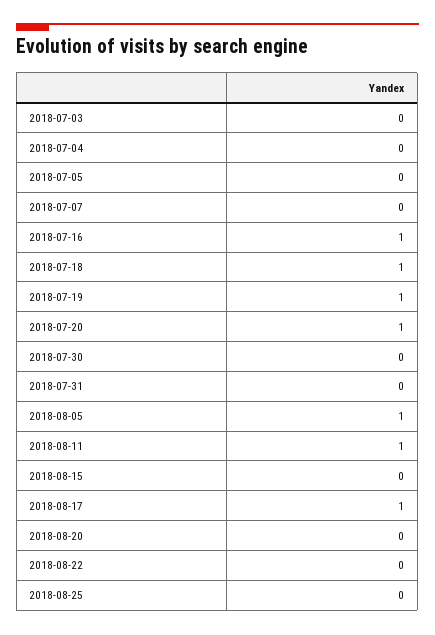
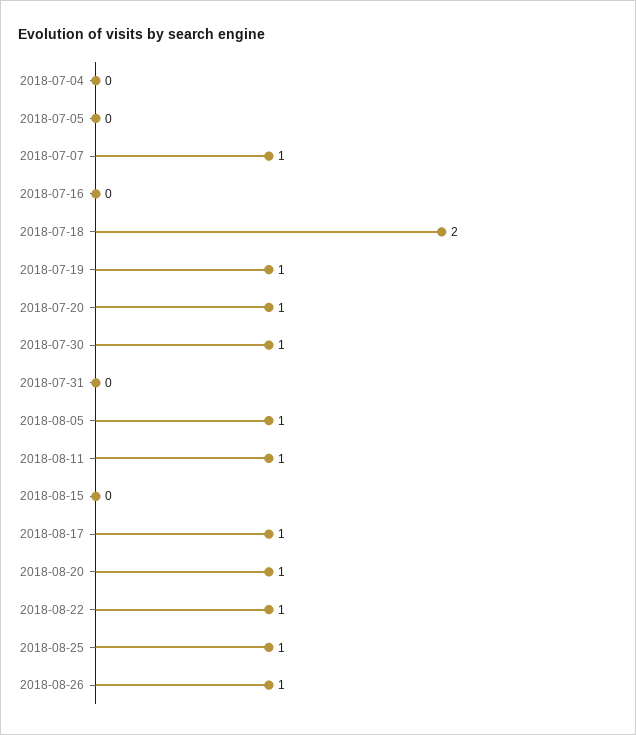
2018-07-03: 0 -> none
2018-07-07: 0 -> 1
2018-07-16: 1 -> 0
2018-07-18: 1 -> 2
2018-07-30: 0 -> 1
2018-08-20: 0 -> 1
2018-08-22: 0 -> 1
2018-08-25: 0 -> 1
2018-08-26: none -> 1

